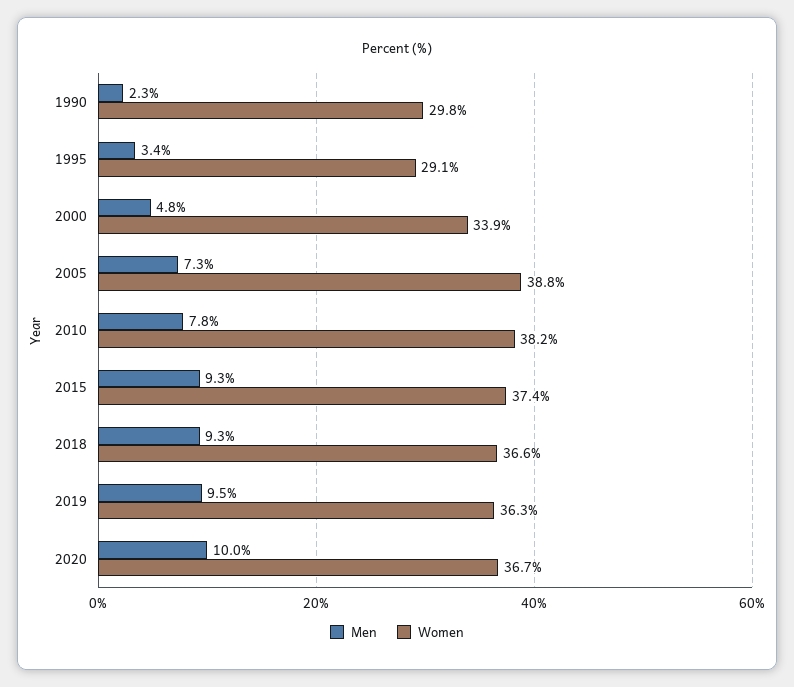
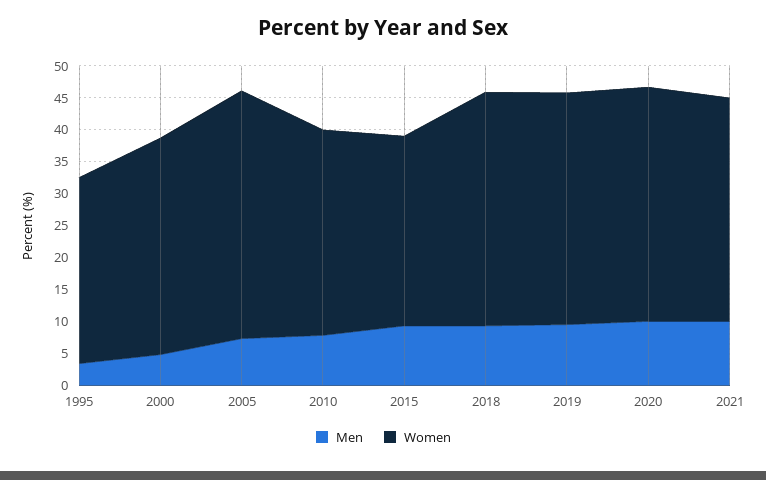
Men, 1990: 2.3 -> none
Women, 1990: 29.8 -> none
Women, 2010: 38.2 -> 32.5
Women, 2015: 37.4 -> 30
Men, 2021: none -> 10
Women, 2021: none -> 35

